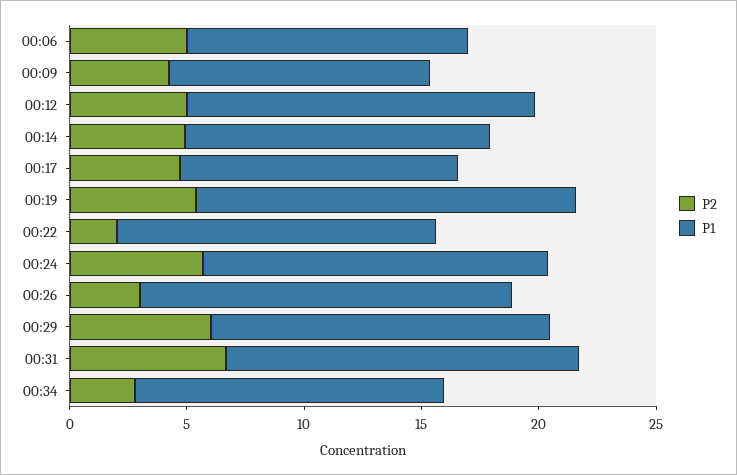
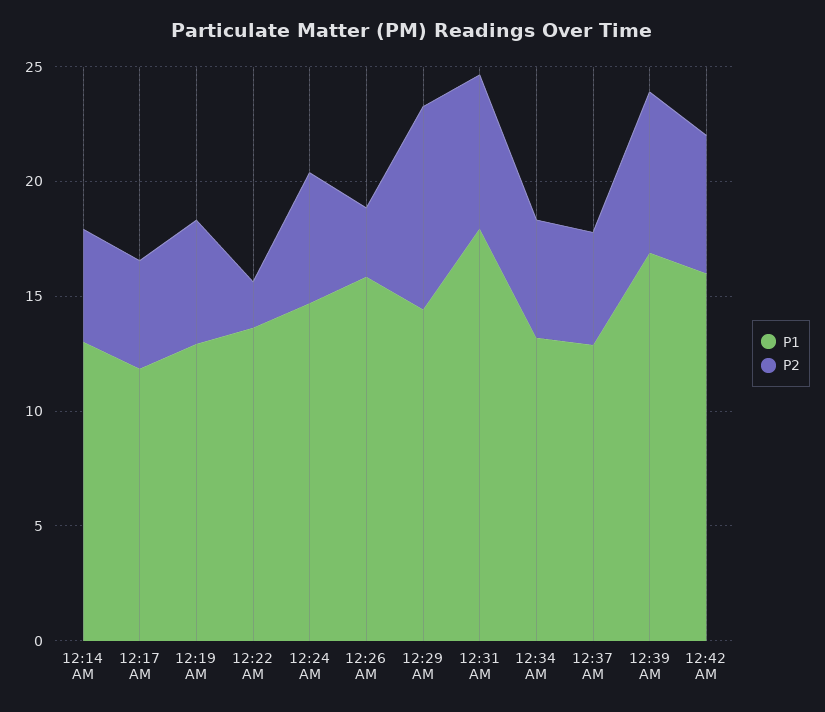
P2, 00:06: 5 -> none
P1, 00:06: 12 -> none
P2, 00:09: 4 -> none
P1, 00:09: 11 -> none
P2, 00:12: 5 -> none
P1, 00:12: 15 -> none
P1, 00:19: 16 -> 13
P2, 00:29: 6 -> 9
P1, 00:31: 15 -> 18
P2, 00:34: 3 -> 5
P1, 12:37 AM: none -> 13
P2, 12:37 AM: none -> 5
P1, 12:39 AM: none -> 17
P2, 12:39 AM: none -> 7
P1, 12:42 AM: none -> 16
P2, 12:42 AM: none -> 6

